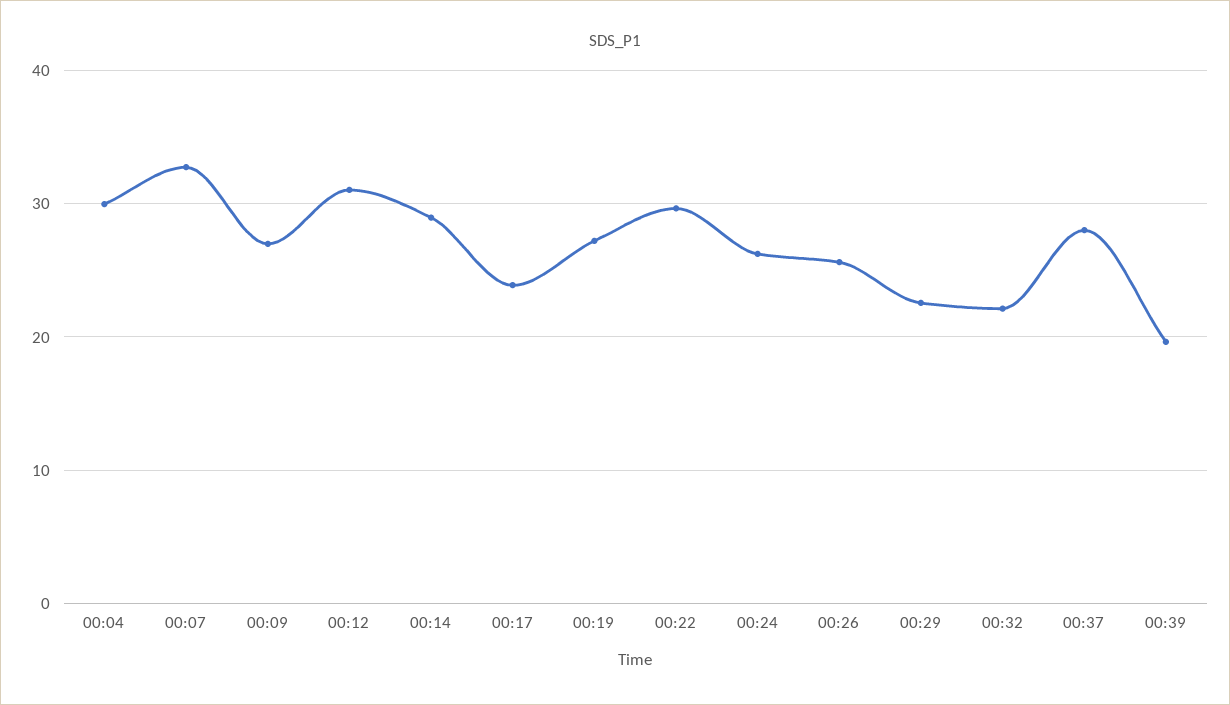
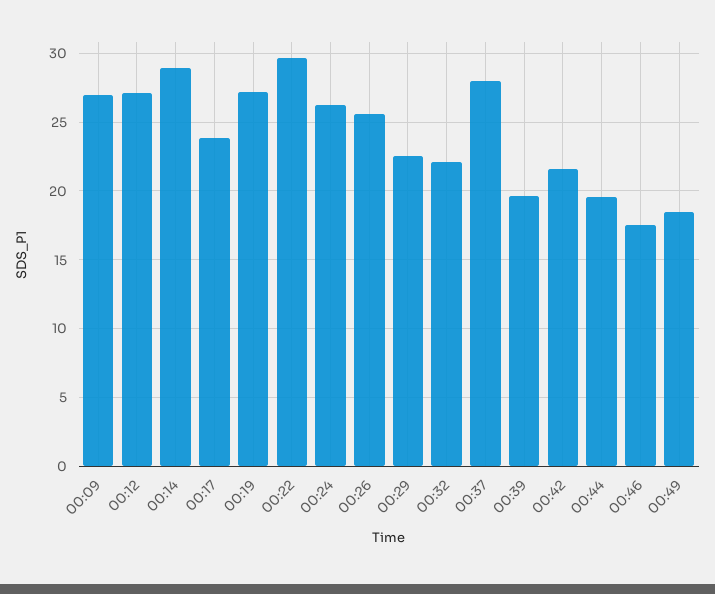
00:04: 30 -> none
00:07: 33 -> none
00:12: 31 -> 27
00:42: none -> 21.5
00:44: none -> 19.5
00:46: none -> 17.5
00:49: none -> 18.5

